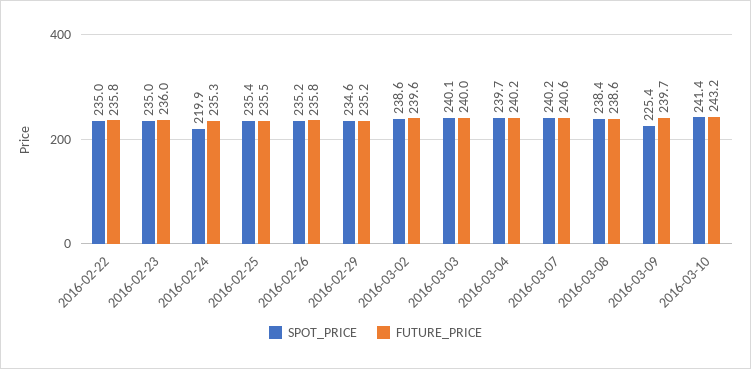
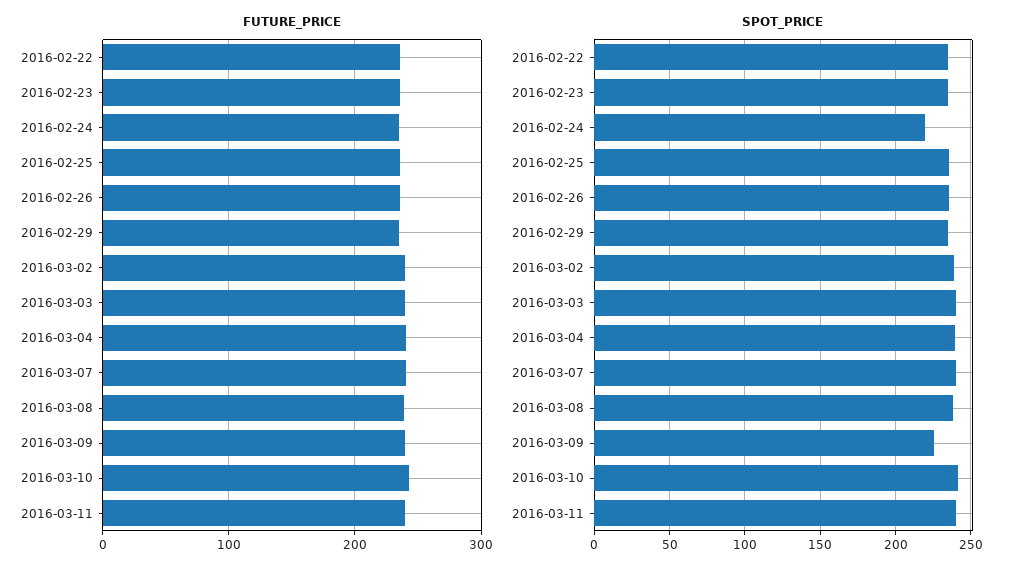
FUTURE_PRICE, 2016-03-11: none -> 240
SPOT_PRICE, 2016-03-11: none -> 240

